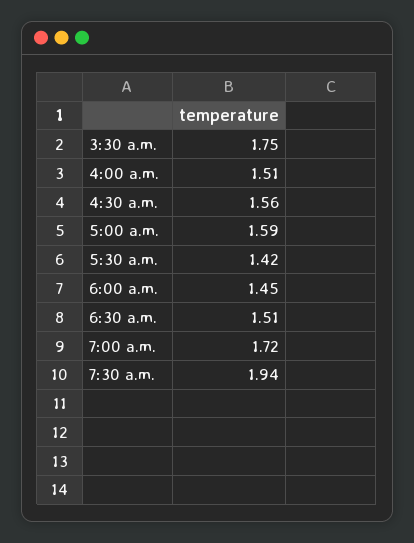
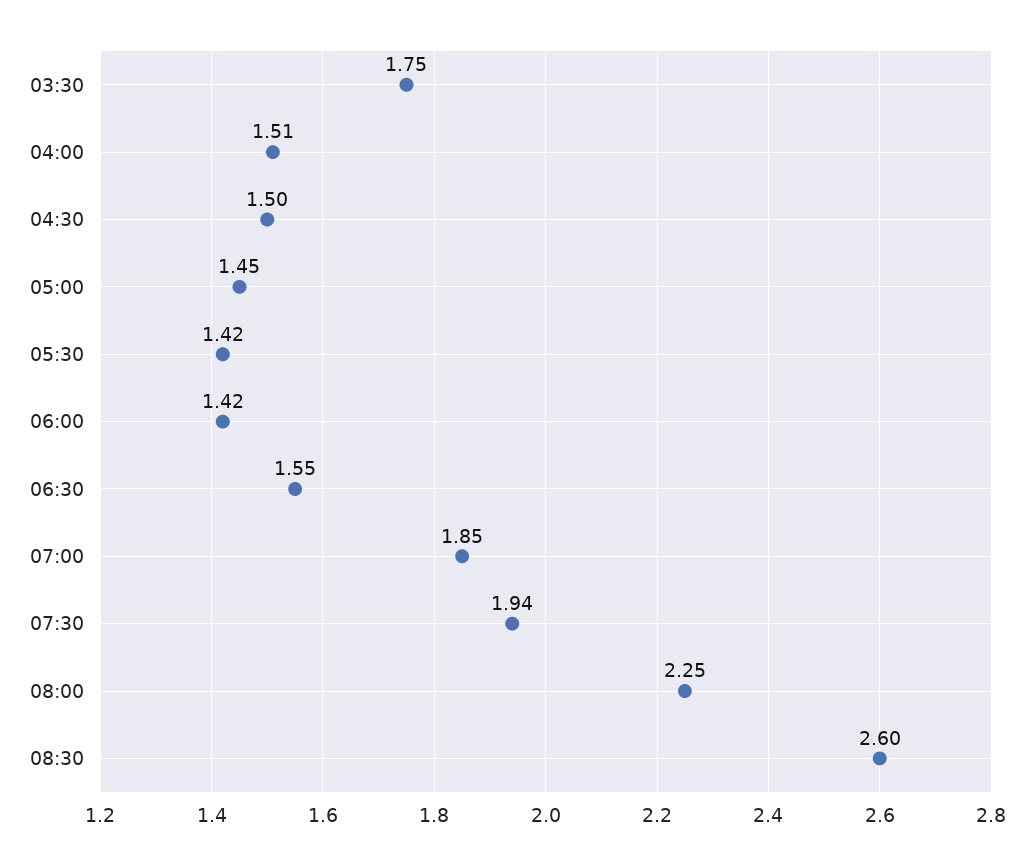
4:30 a.m.: 1.56 -> 1.5
5:00 a.m.: 1.59 -> 1.45
6:00 a.m.: 1.45 -> 1.42
6:30 a.m.: 1.51 -> 1.55
7:00 a.m.: 1.72 -> 1.85
08:00: none -> 2.25
08:30: none -> 2.6

